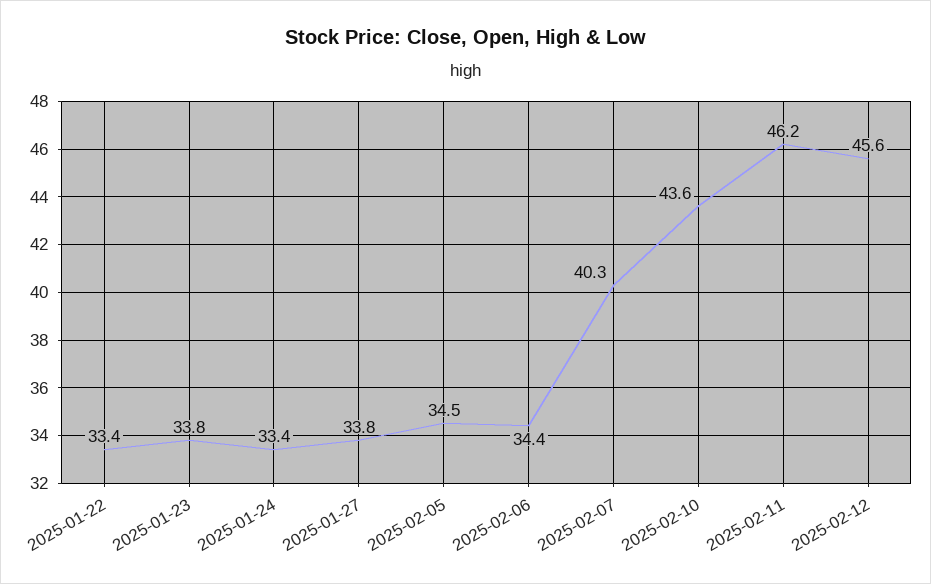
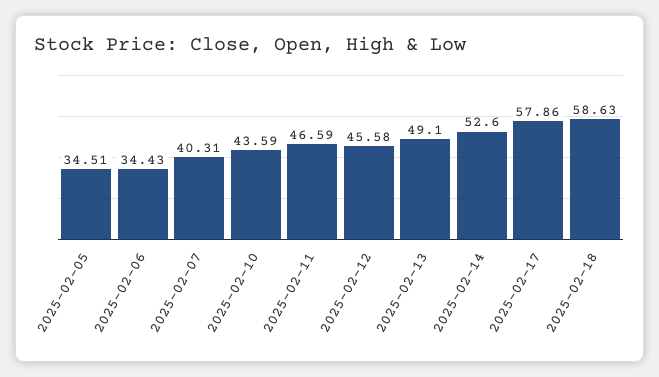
2025-01-22: 33.4 -> none
2025-01-23: 33.8 -> none
2025-01-24: 33.4 -> none
2025-01-27: 33.8 -> none
2025-02-11: 46.2 -> 46.59
2025-02-13: none -> 49.1
2025-02-14: none -> 52.6
2025-02-17: none -> 57.86
2025-02-18: none -> 58.63

